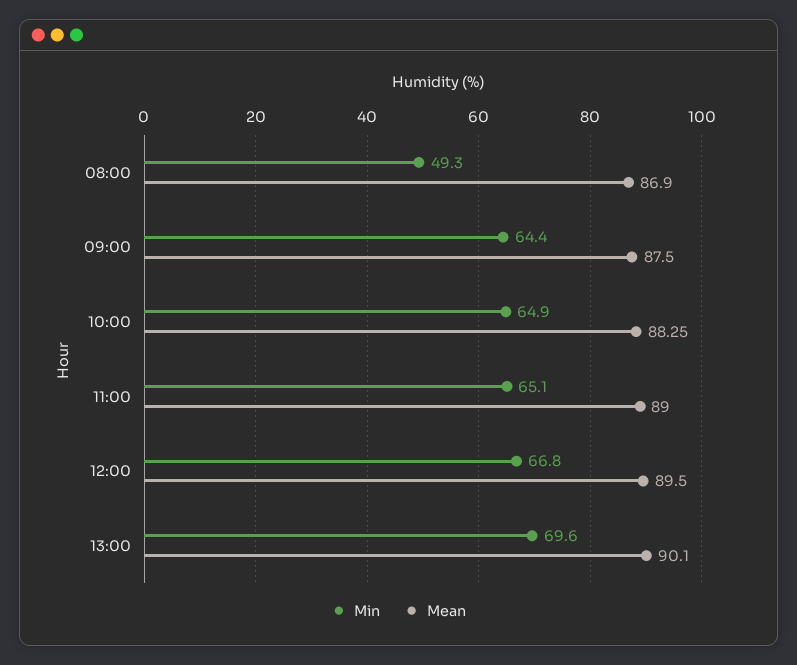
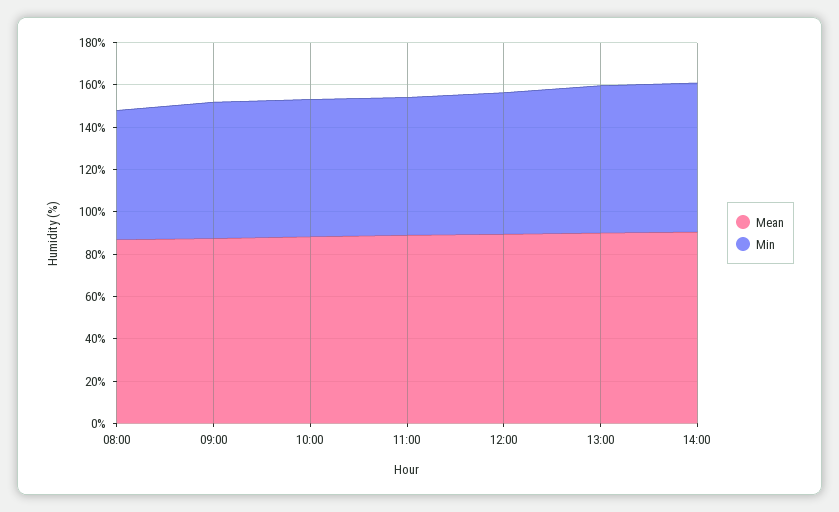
Min, 08:00: 49.3 -> 60
Mean, 14:00: none -> 90
Min, 14:00: none -> 70

